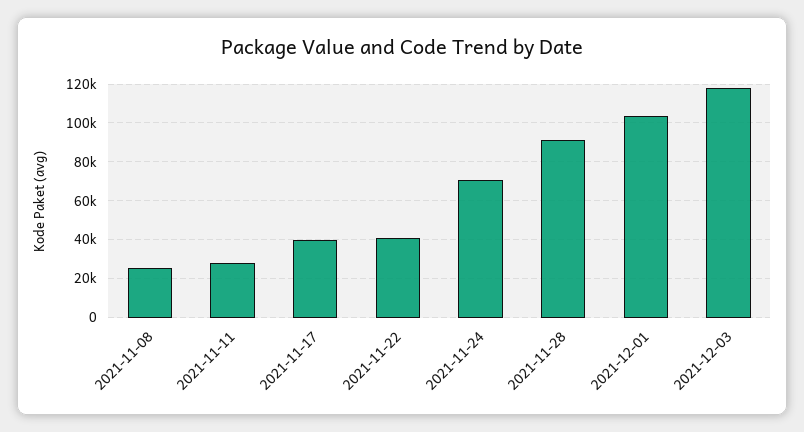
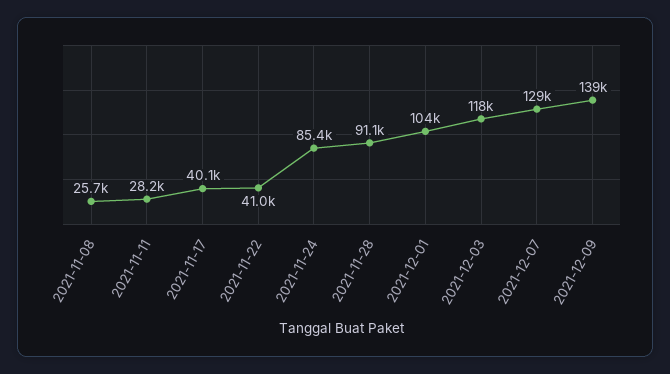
2021-11-24: 70000 -> 85400
2021-12-07: none -> 129000
2021-12-09: none -> 139000

